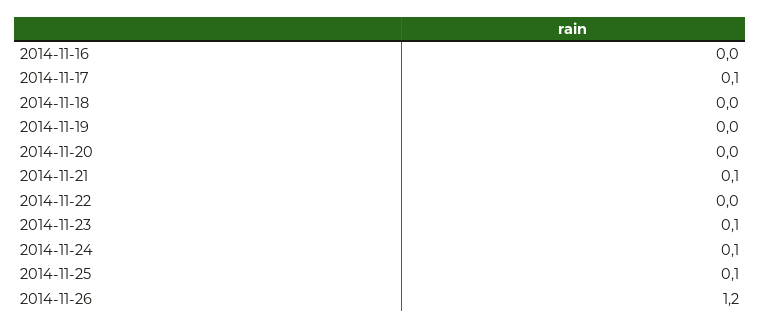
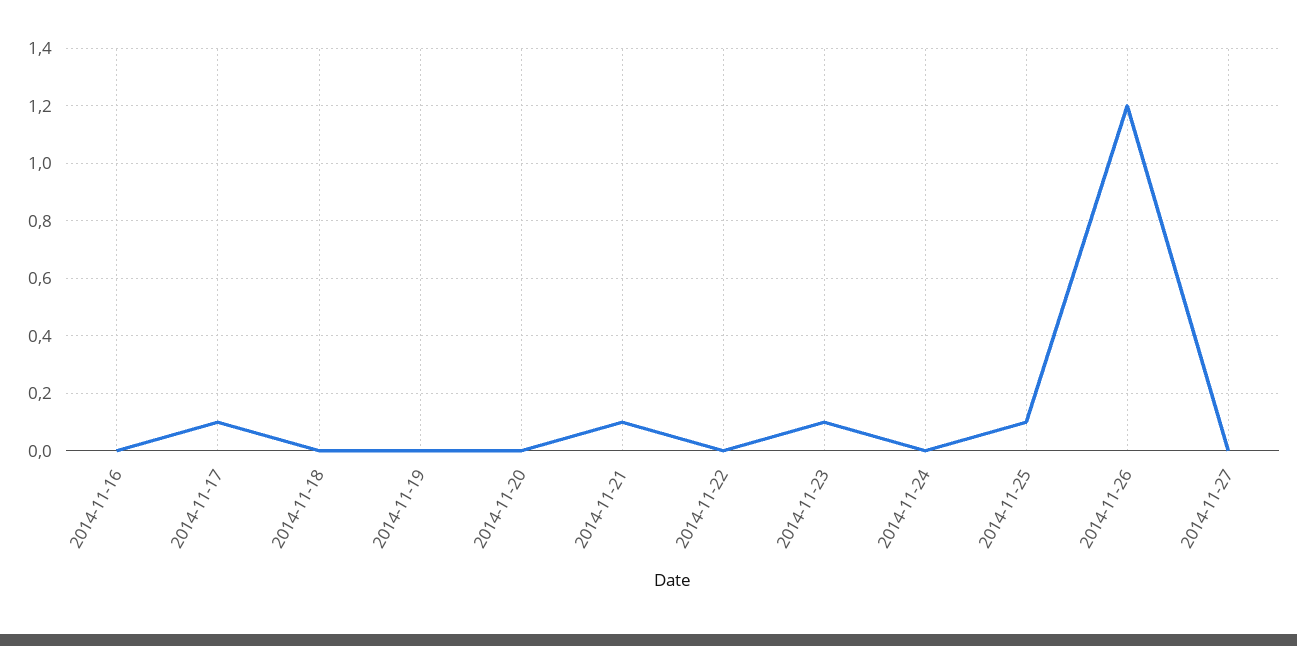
2014-11-24: 0.1 -> 0
2014-11-27: none -> 0

